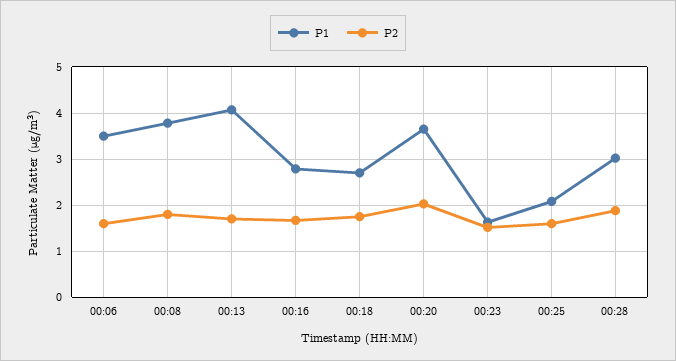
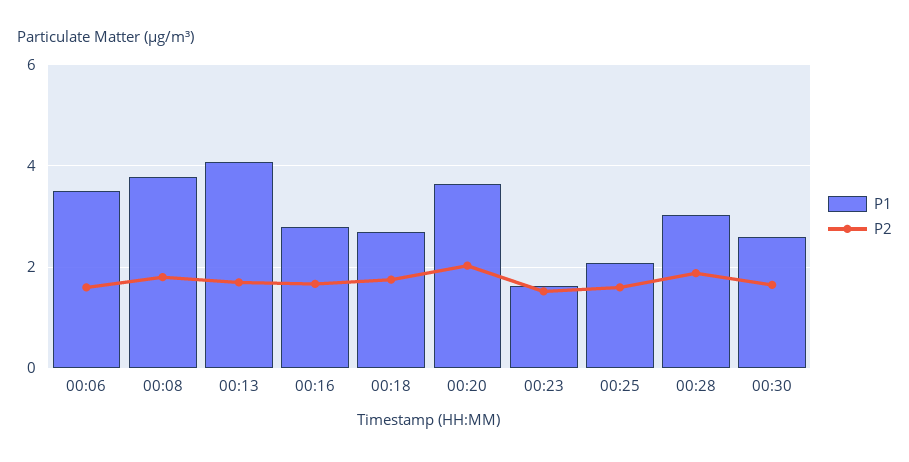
P1, 00:30: none -> 2.6
P2, 00:30: none -> 1.6

